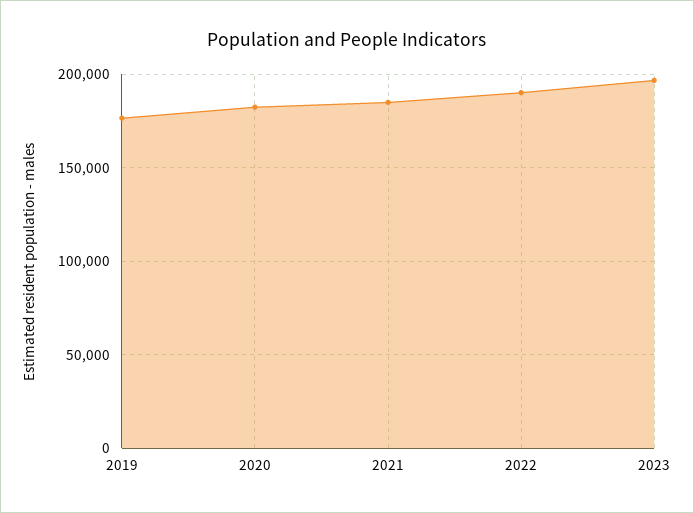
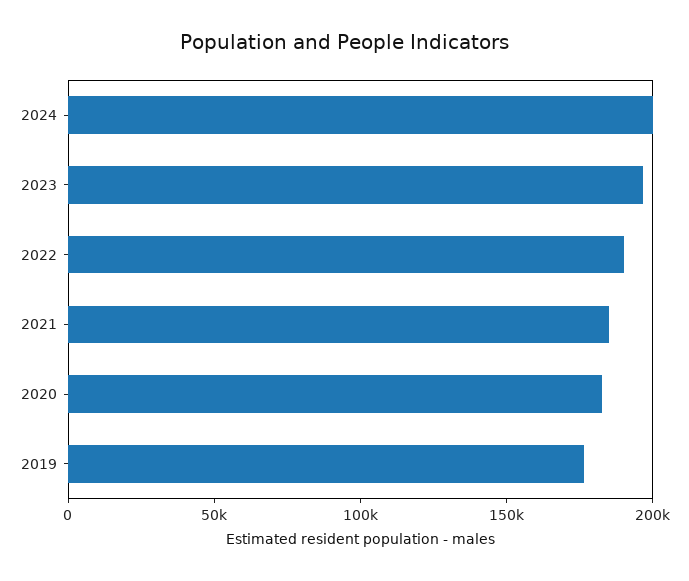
2024: none -> 200000

